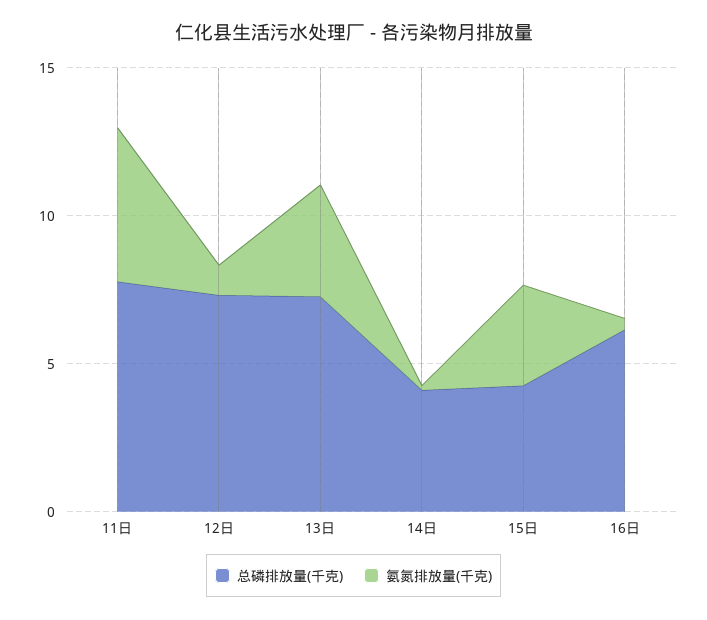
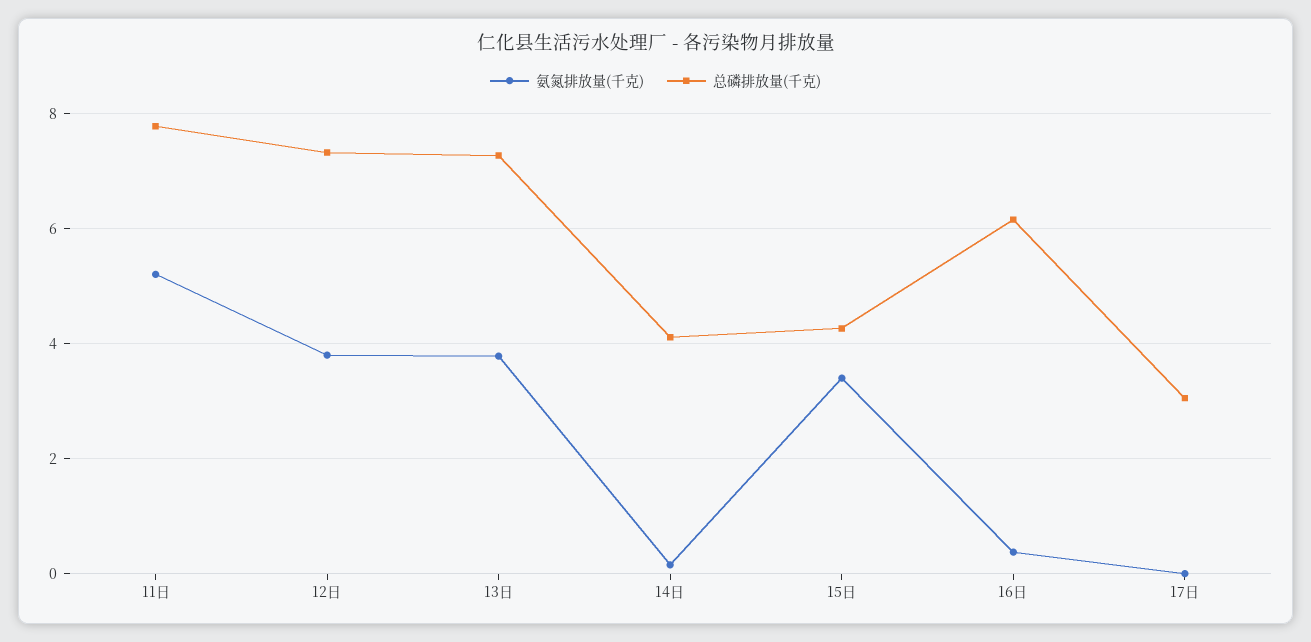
氨氮排放量(千克), 12日: 1 -> 3.8
氨氮排放量(千克), 17日: none -> 0
总磷排放量(千克), 17日: none -> 3

